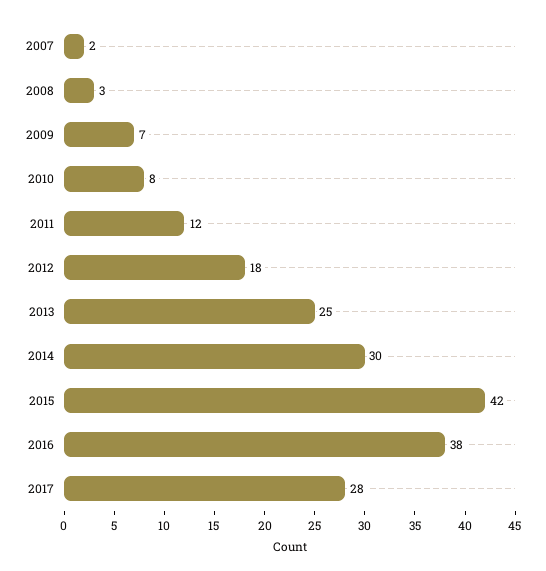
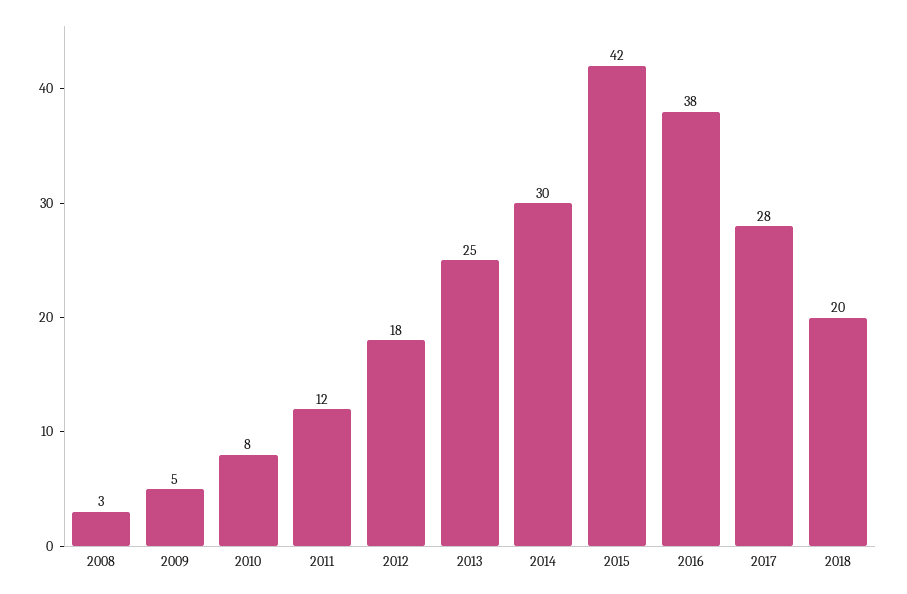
2007: 2 -> none
2009: 7 -> 5
2018: none -> 20

